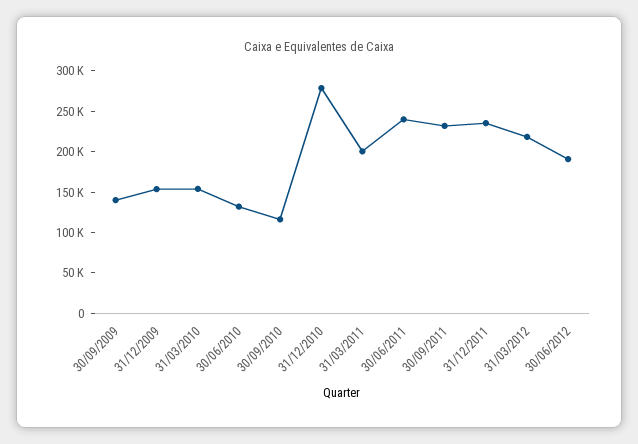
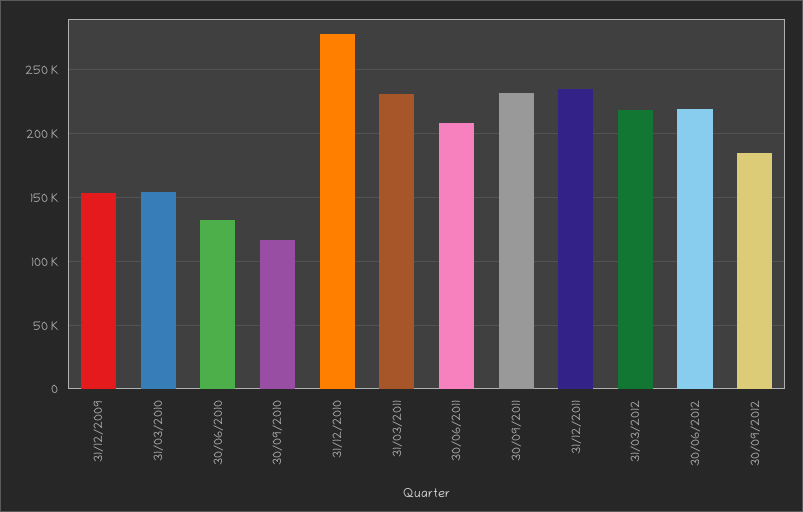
30/09/2009: 140000 -> none
31/03/2011: 200000 -> 230000
30/06/2011: 240000 -> 210000
30/06/2012: 190000 -> 220000
30/09/2012: none -> 185000

